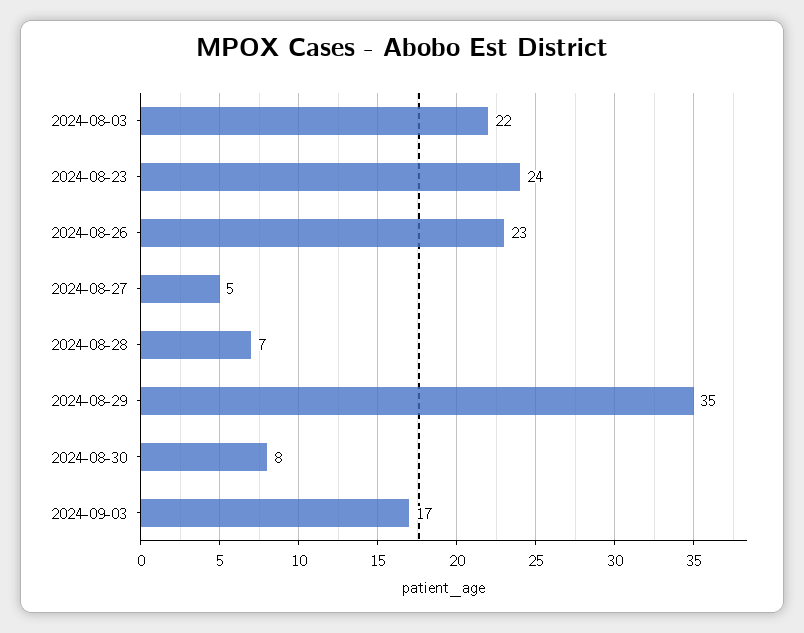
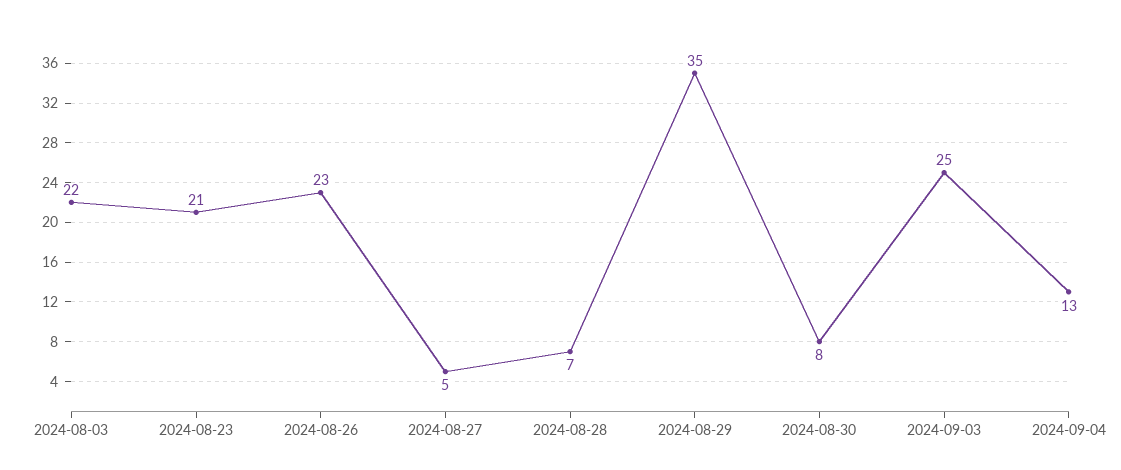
2024-08-23: 24 -> 21
2024-09-03: 17 -> 25
2024-09-04: none -> 13

